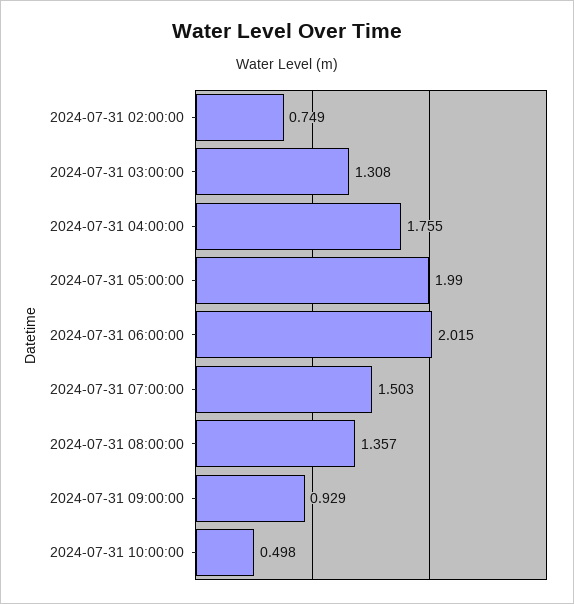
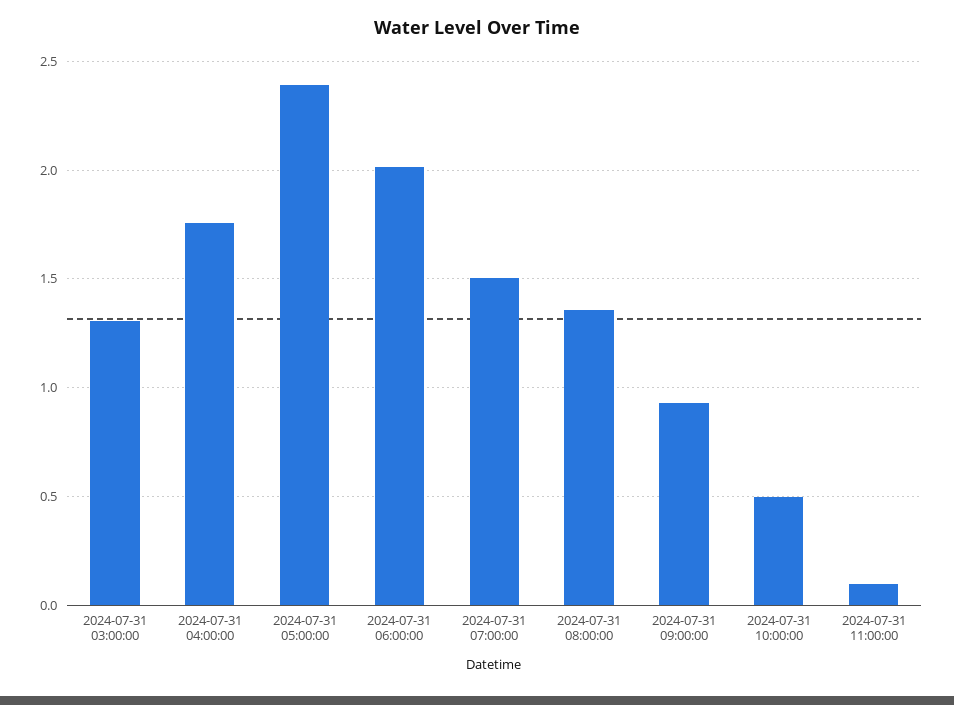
2024-07-31 02:00:00: 0.749 -> none
2024-07-31 05:00:00: 1.99 -> 2.4
2024-07-31 11:00:00: none -> 0.1

